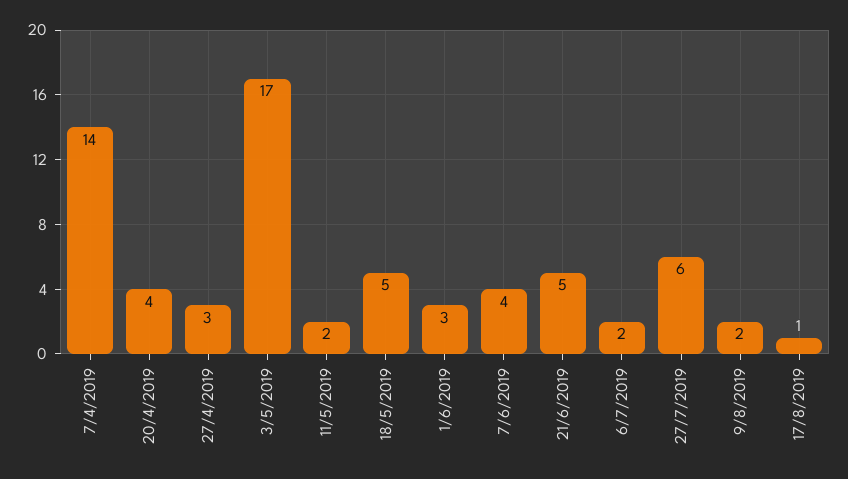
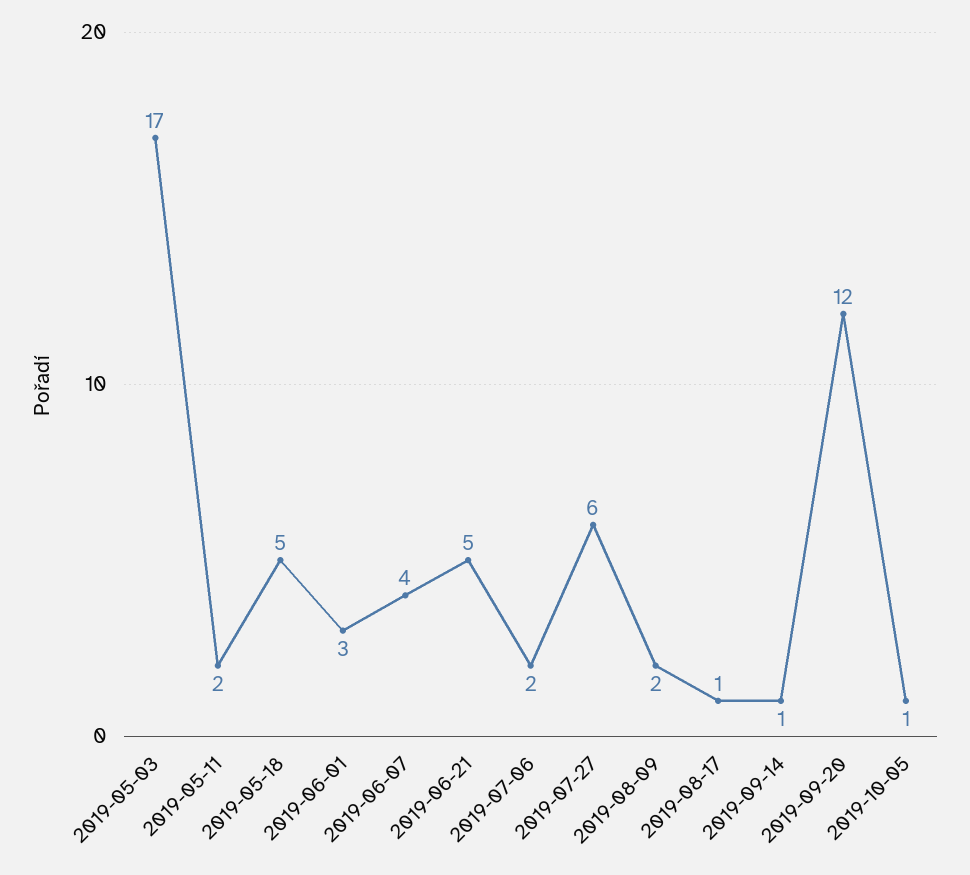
7/4/2019: 14 -> none
20/4/2019: 4 -> none
27/4/2019: 3 -> none
2019-09-14: none -> 1
2019-09-20: none -> 12
2019-10-05: none -> 1

